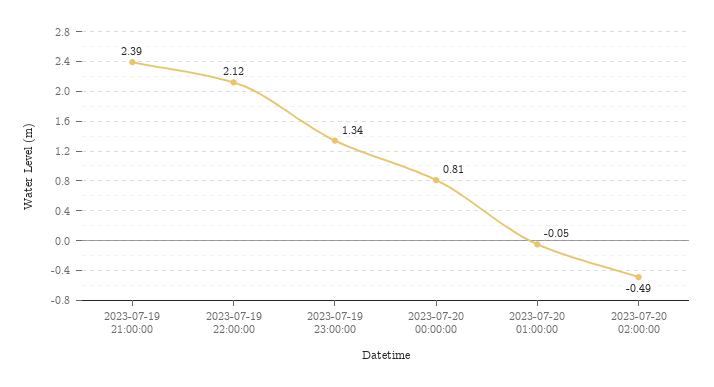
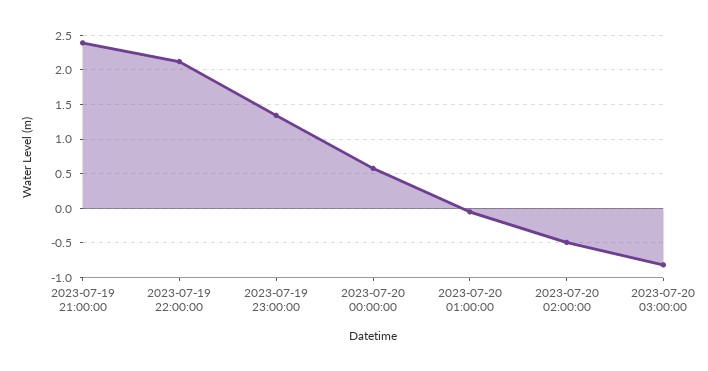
2023-07-20 00:00:00: 0.81 -> 0.6
2023-07-20 03:00:00: none -> -0.8

